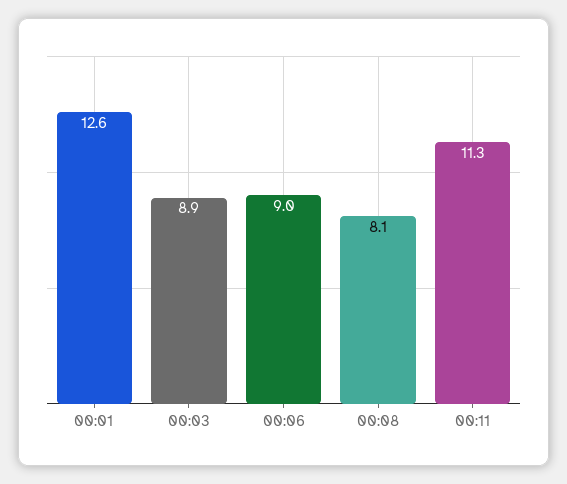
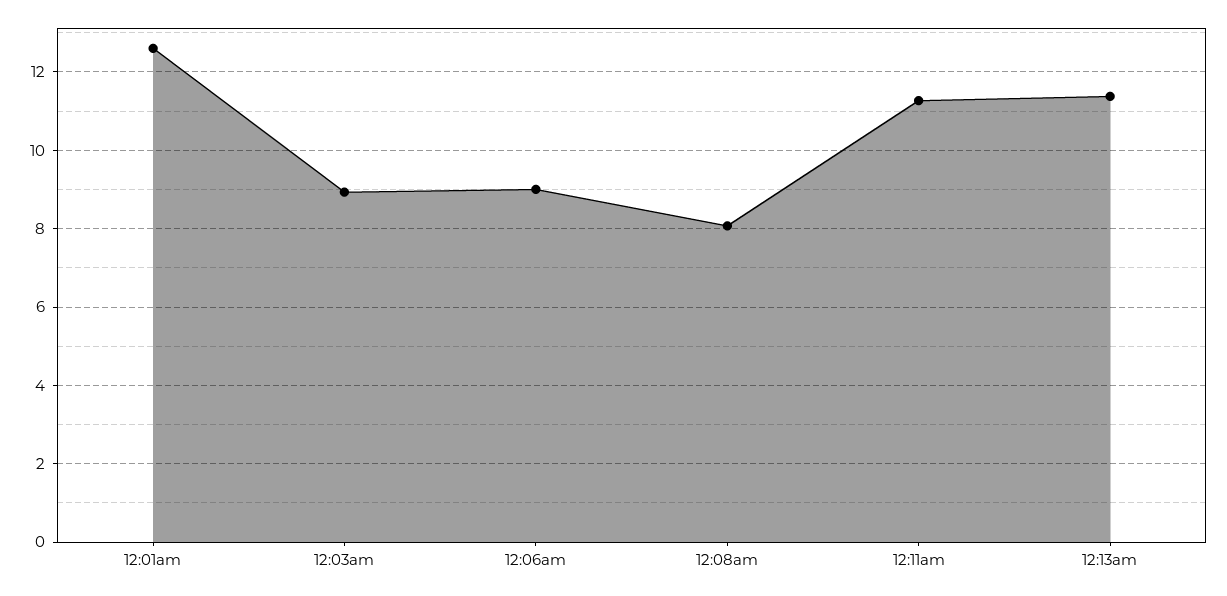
12:13am: none -> 11.4

